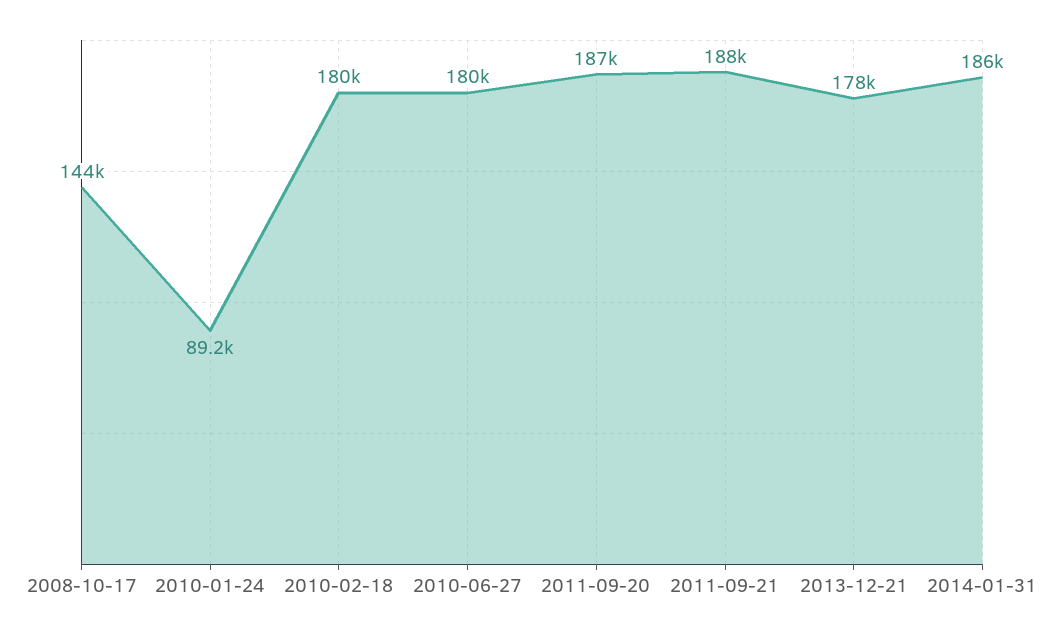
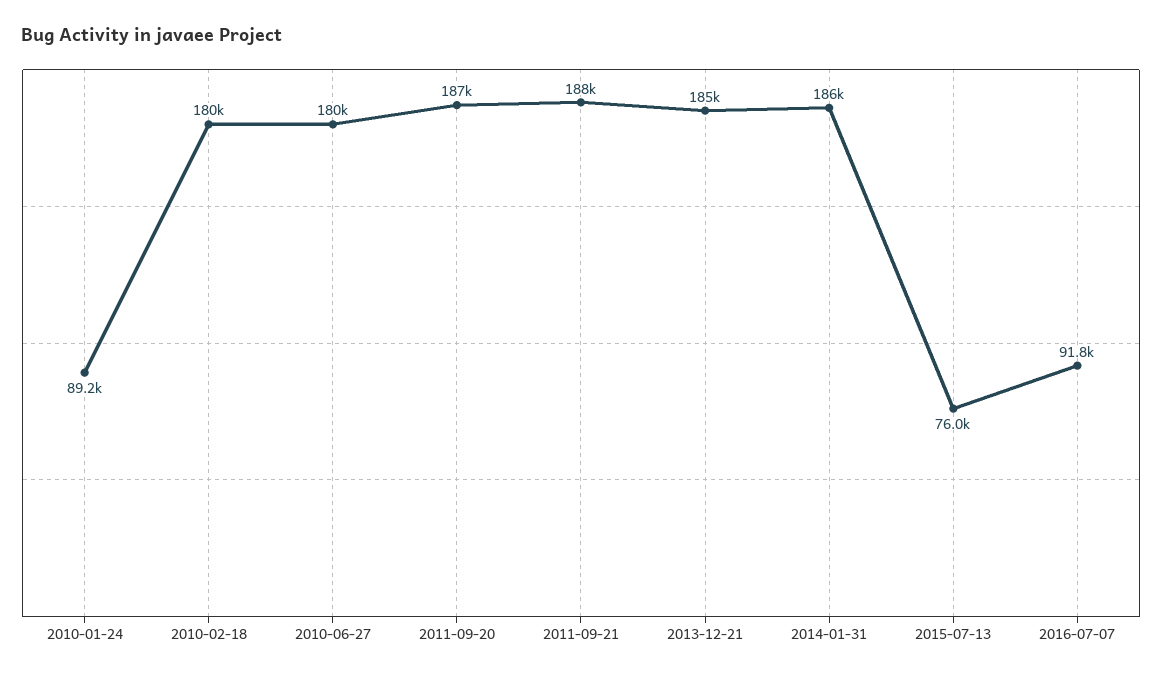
2008-10-17: 144000 -> none
2013-12-21: 178000 -> 185000
2015-07-13: none -> 76000
2016-07-07: none -> 91800

